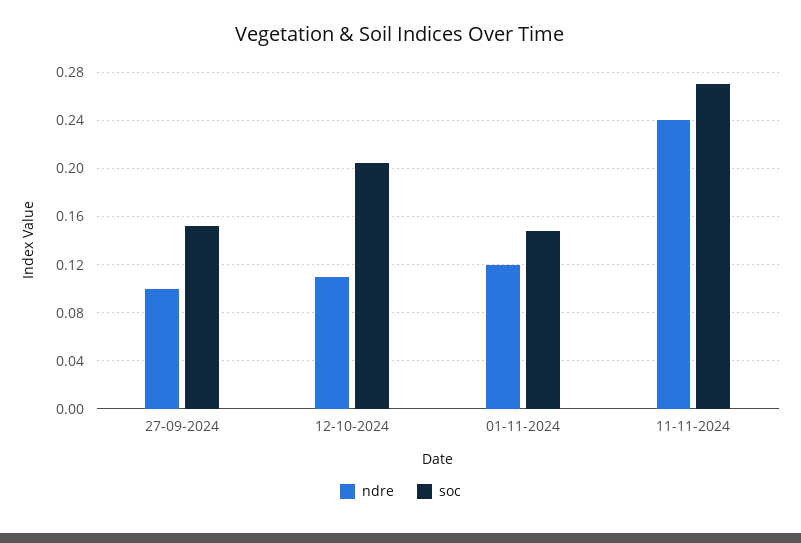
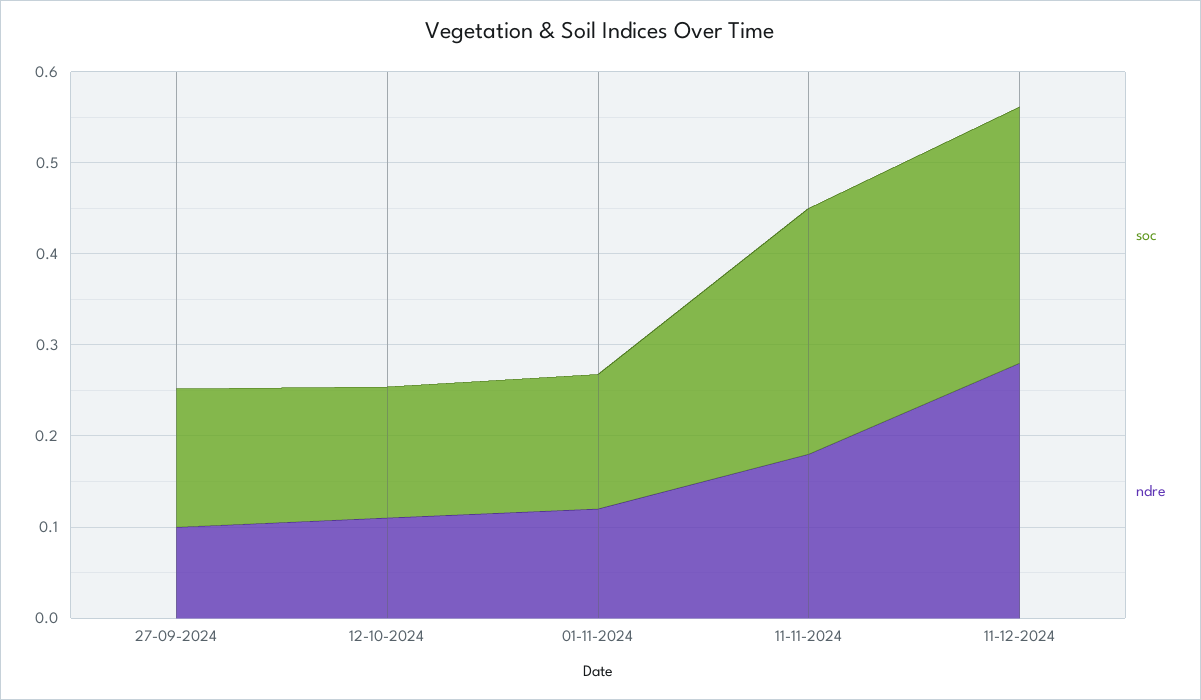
soc, 12-10-2024: 0.205 -> 0.14
ndre, 11-11-2024: 0.24 -> 0.18
soc, 11-12-2024: none -> 0.28
ndre, 11-12-2024: none -> 0.28

